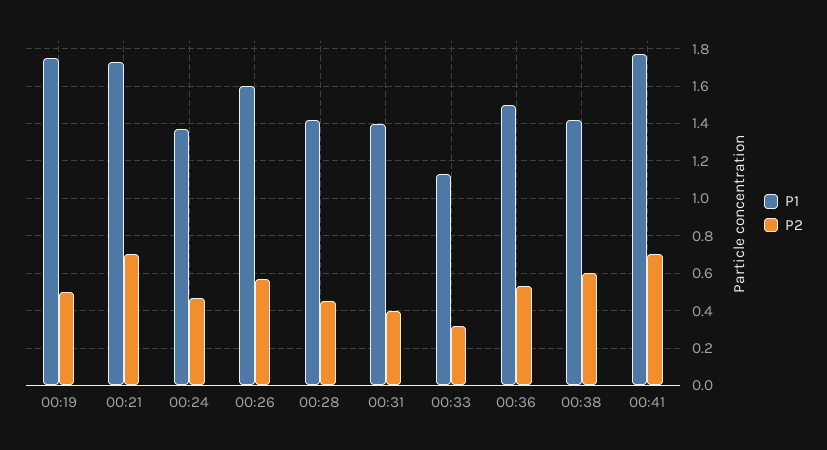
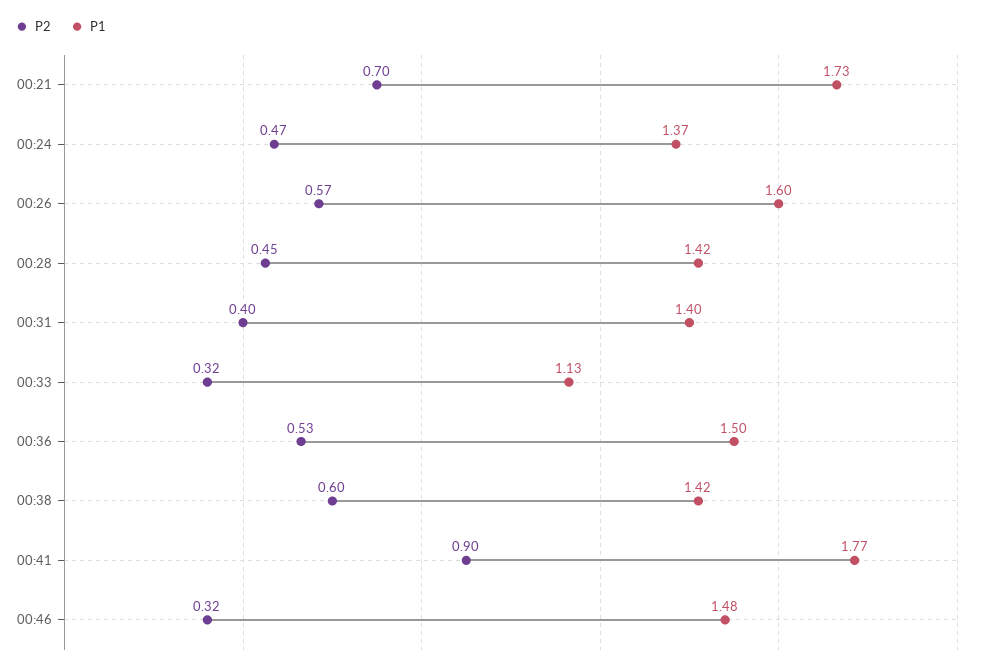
P1, 00:19: 1.75 -> none
P2, 00:19: 0.5 -> none
P2, 00:41: 0.7 -> 0.9
P2, 00:46: none -> 0.32
P1, 00:46: none -> 1.48

